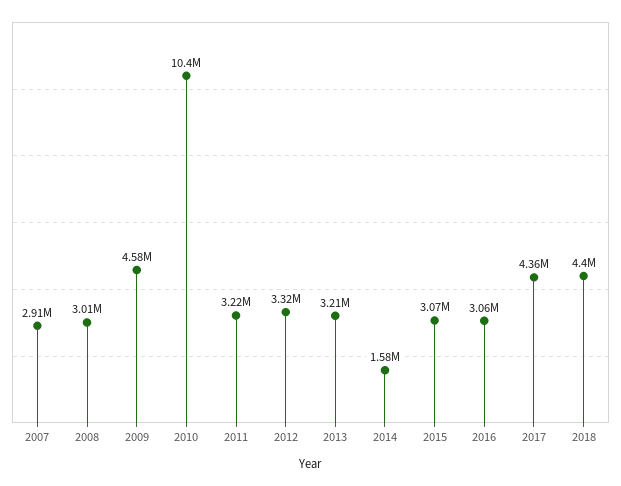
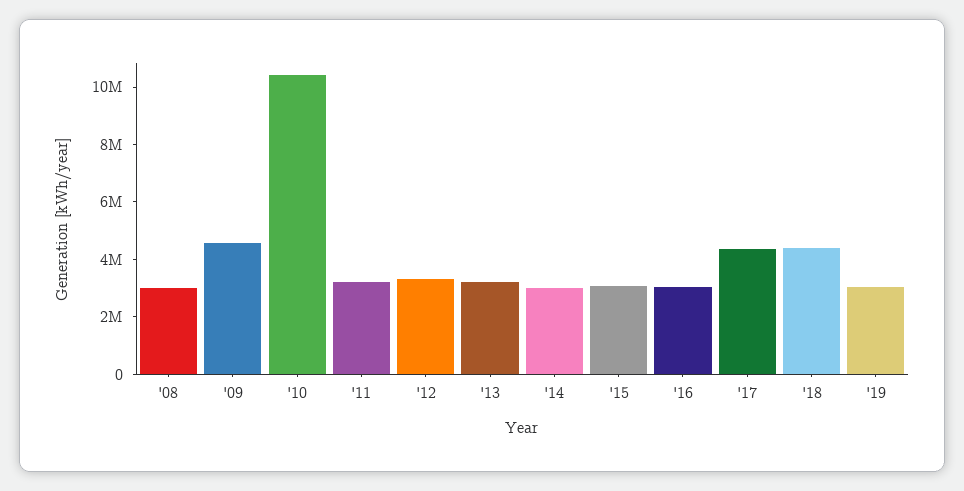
2007: 2910000 -> none
2014: 1580000 -> 3000000
'19: none -> 3000000

